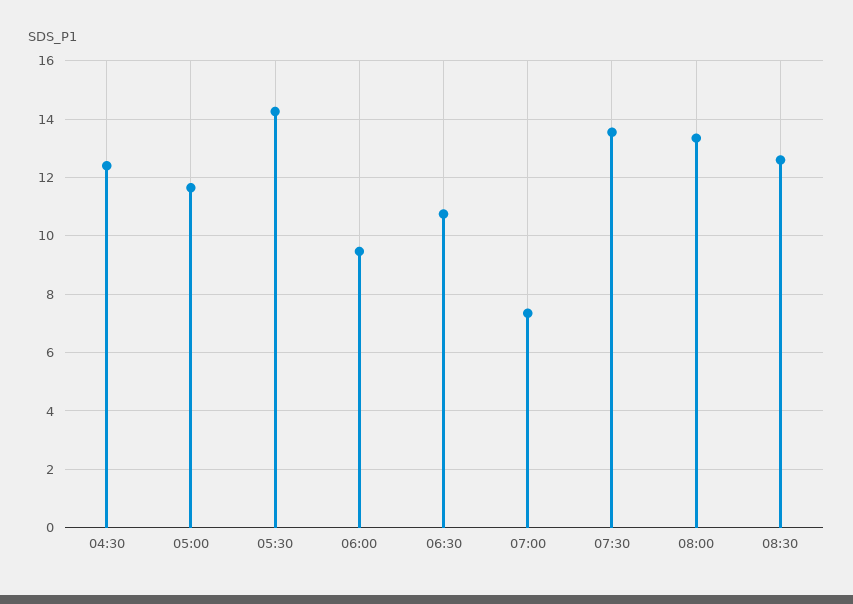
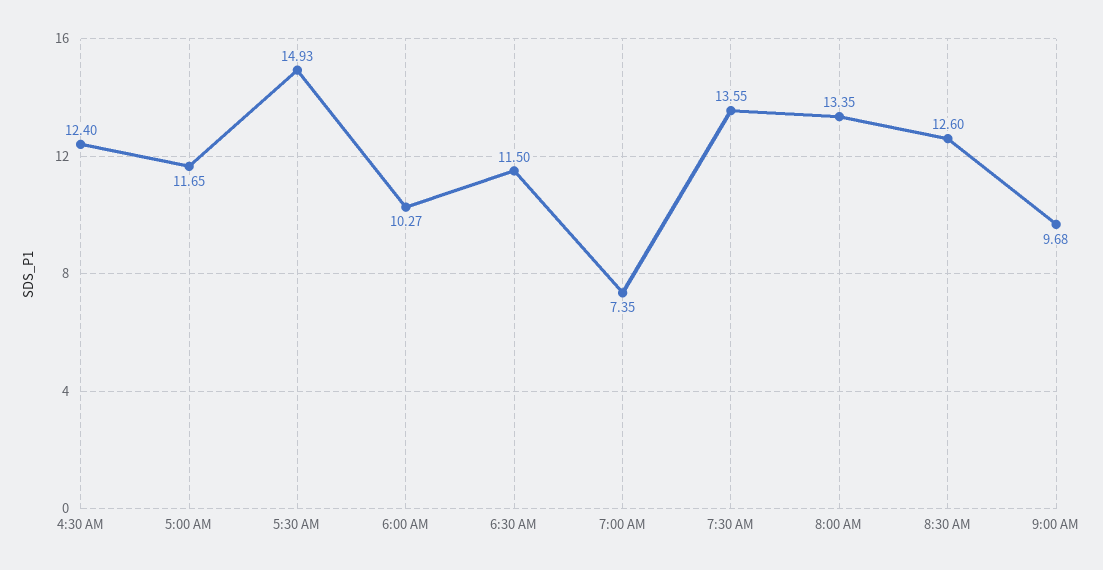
05:30: 14.25 -> 14.93
06:00: 9.5 -> 10.27
06:30: 10.75 -> 11.5
9:00 AM: none -> 9.68

